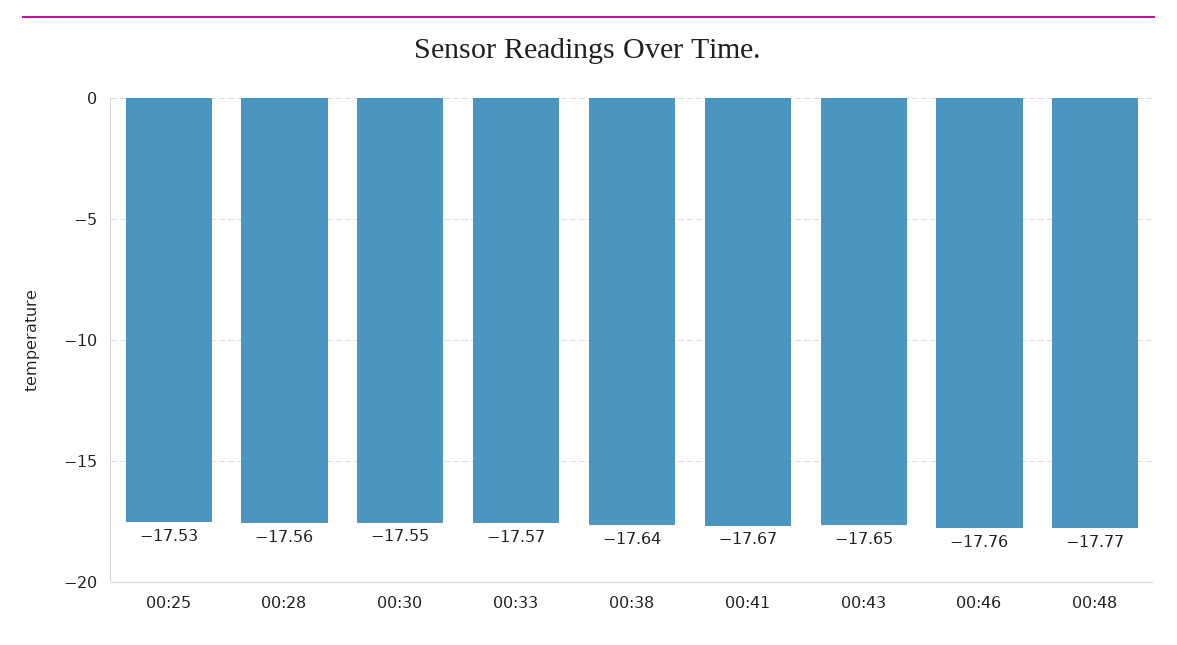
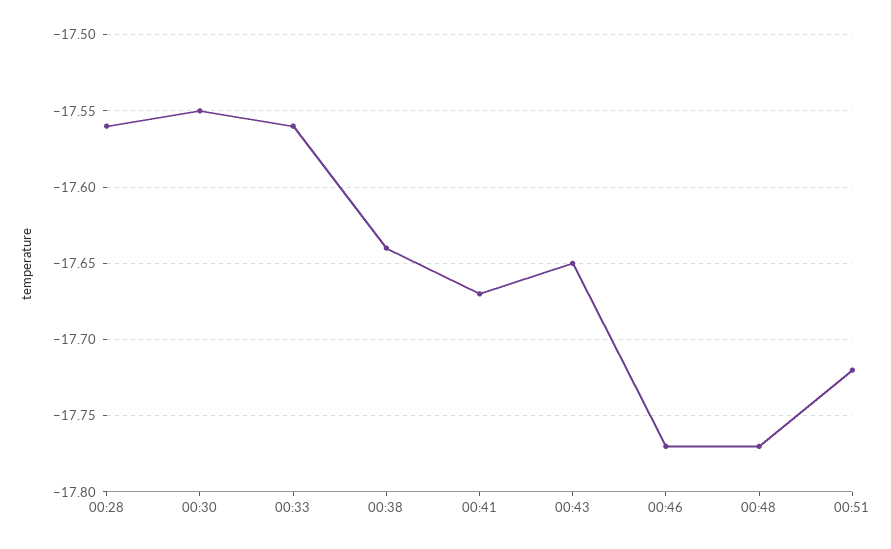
00:25: -17.53 -> none
00:33: -17.57 -> -17.56
00:46: -17.76 -> -17.77
00:51: none -> -17.72

